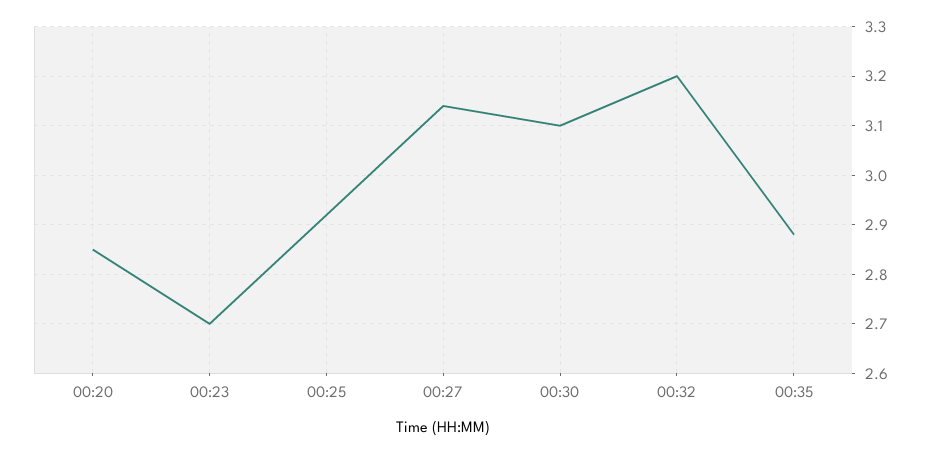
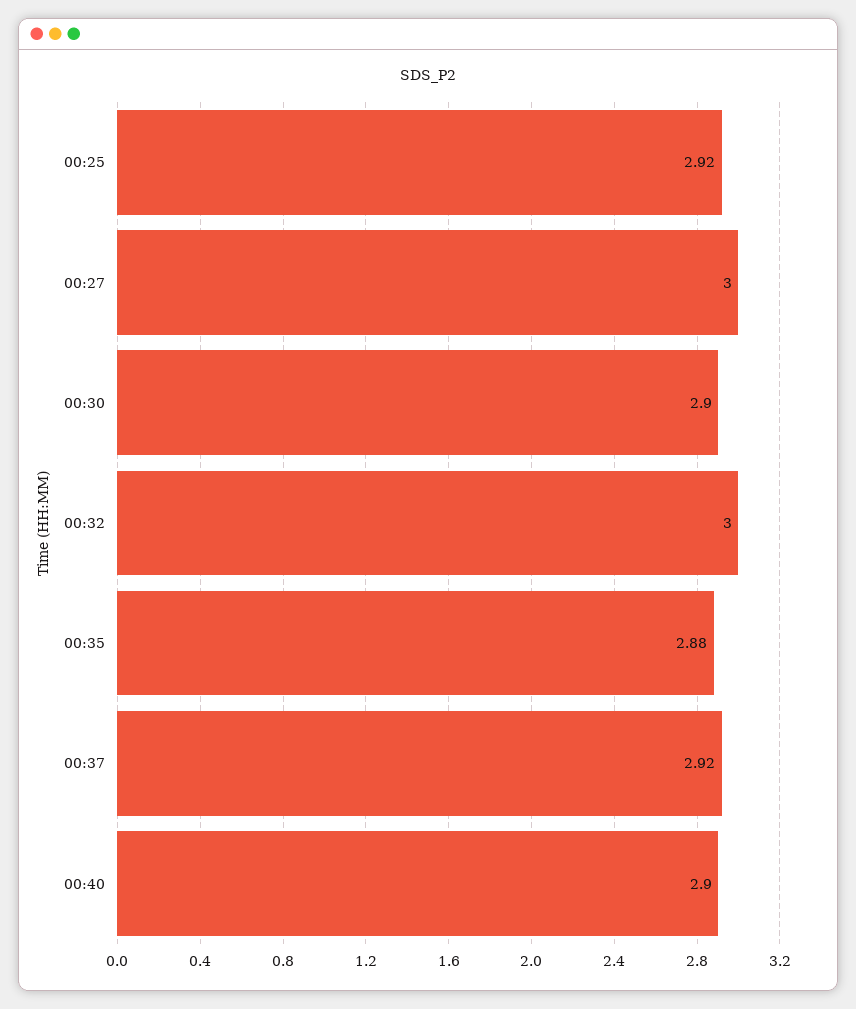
00:20: 2.85 -> none
00:23: 2.7 -> none
00:27: 3.15 -> 3
00:30: 3.1 -> 2.9
00:32: 3.2 -> 3
00:37: none -> 2.92
00:40: none -> 2.9

